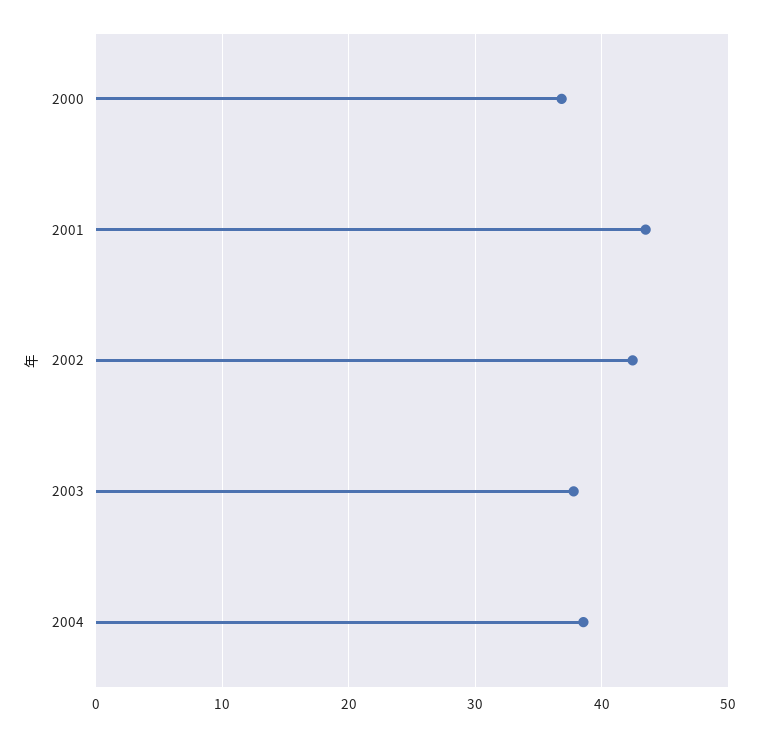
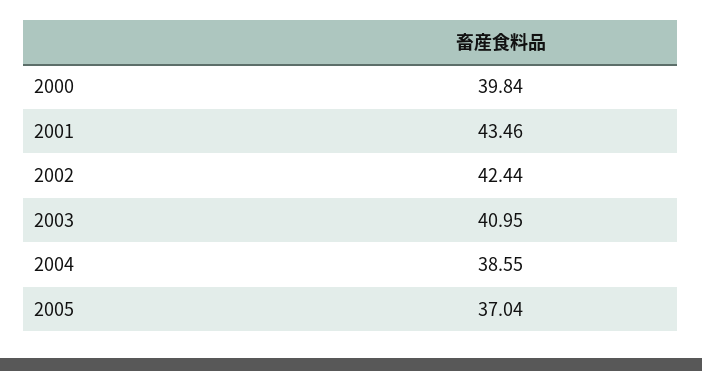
2000: 37 -> 39.84
2003: 38 -> 40.95
2005: none -> 37.04

